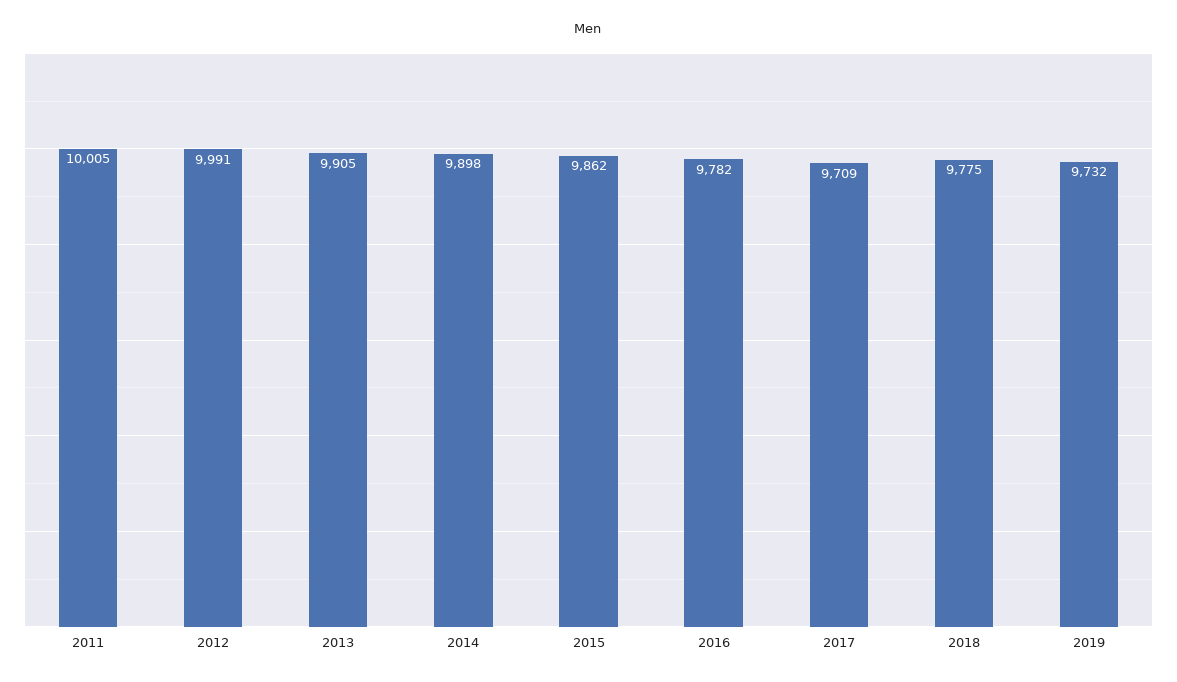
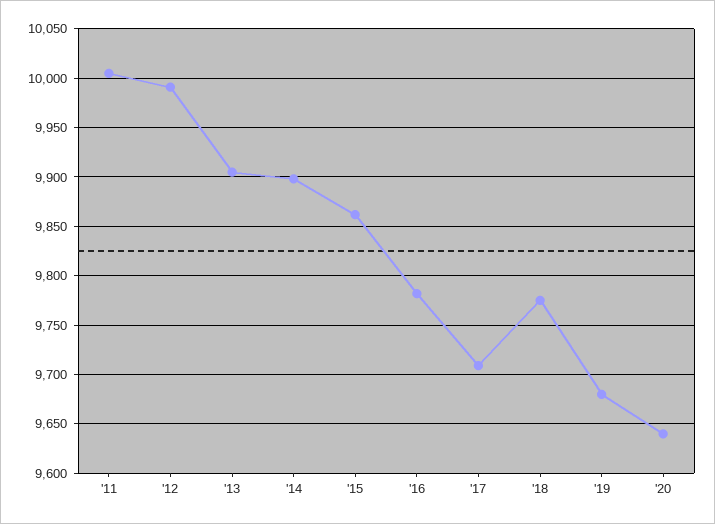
2019: 9732 -> 9680
'20: none -> 9640

